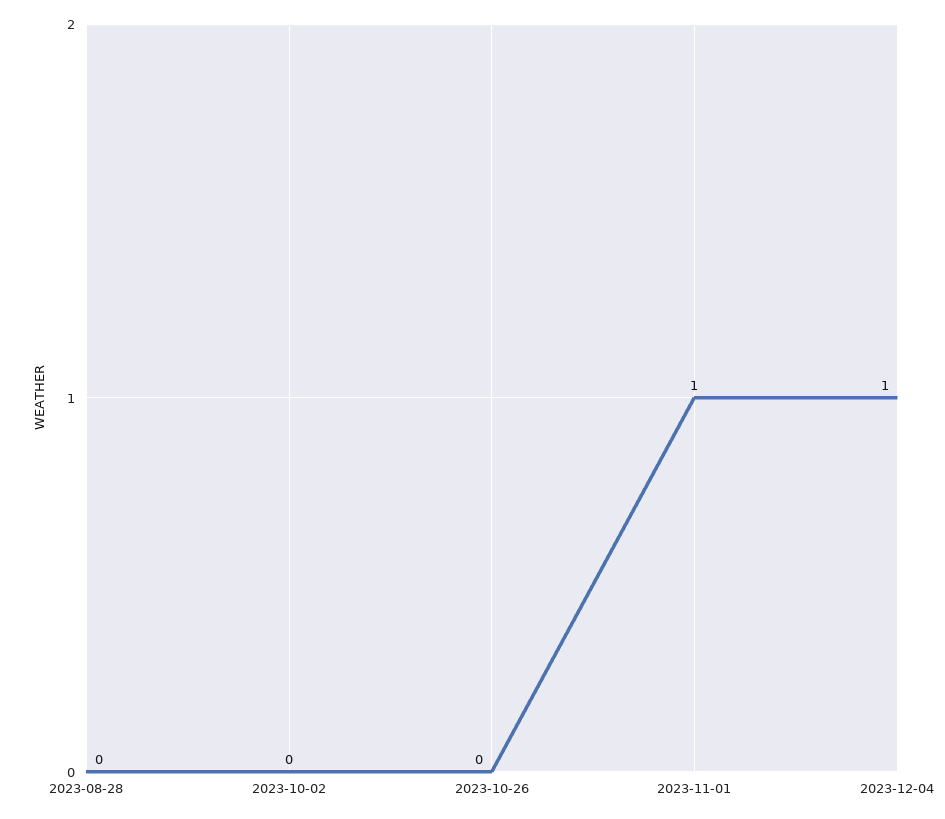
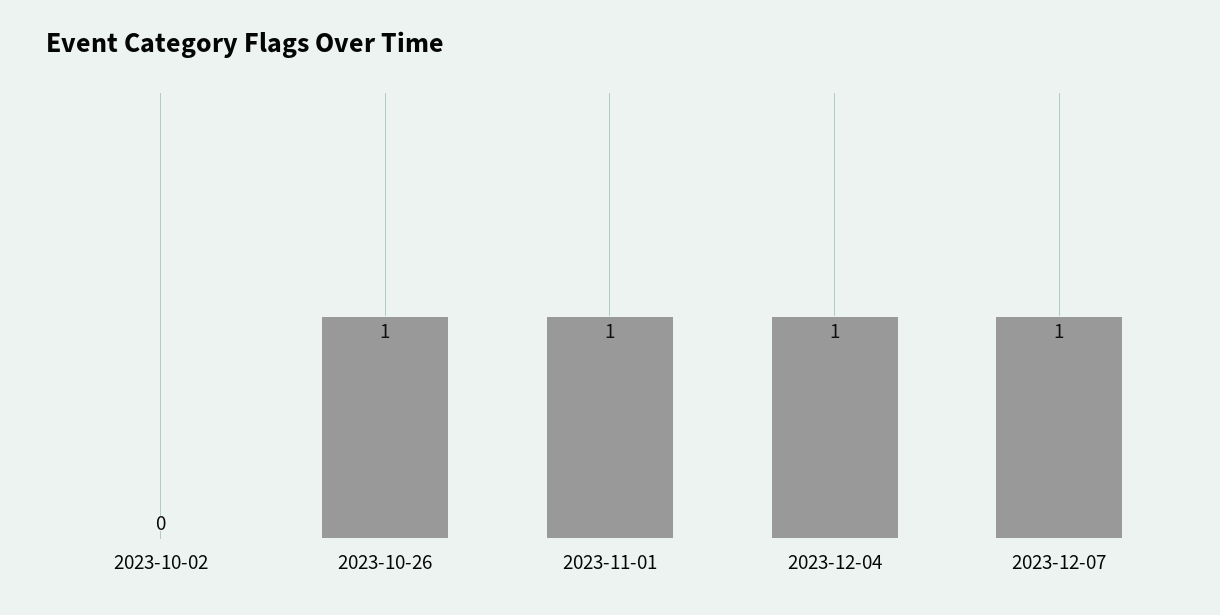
2023-08-28: 0 -> none
2023-10-26: 0 -> 1
2023-12-07: none -> 1

